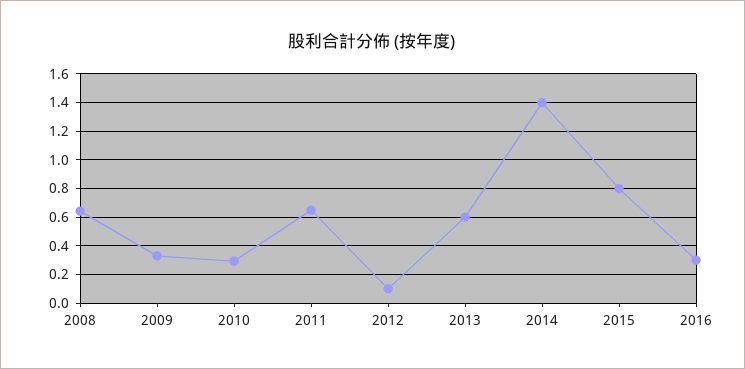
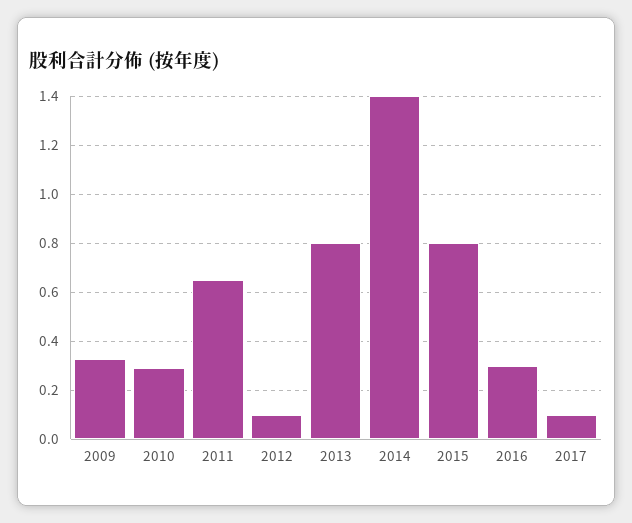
2008: 0.65 -> none
2013: 0.6 -> 0.8
2017: none -> 0.1

